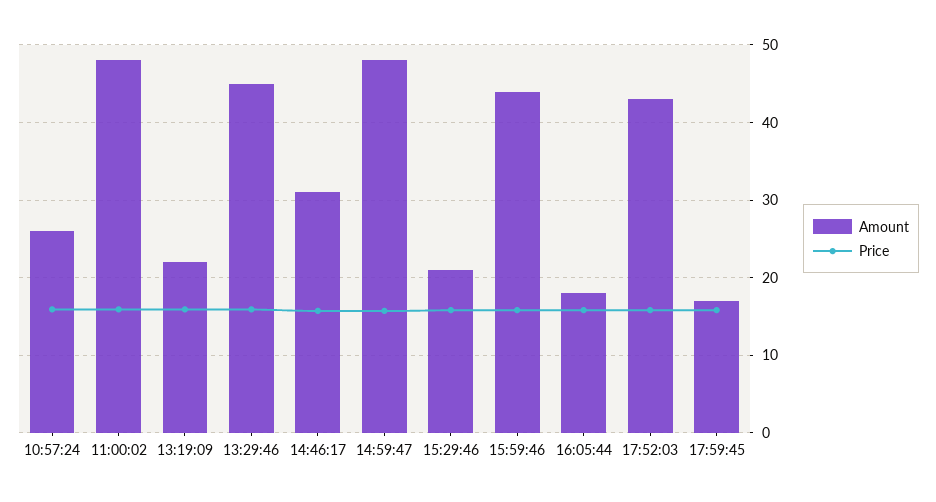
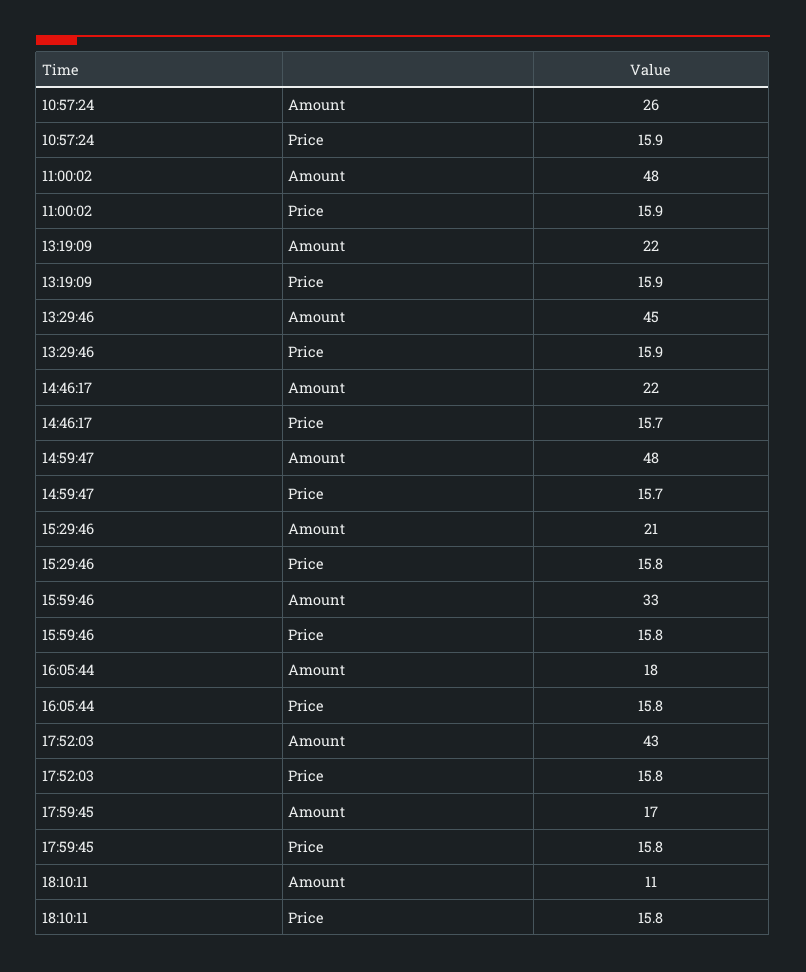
Amount, 14:46:17: 31 -> 22
Amount, 15:59:46: 44 -> 33
Amount, 18:10:11: none -> 11
Price, 18:10:11: none -> 15.8

